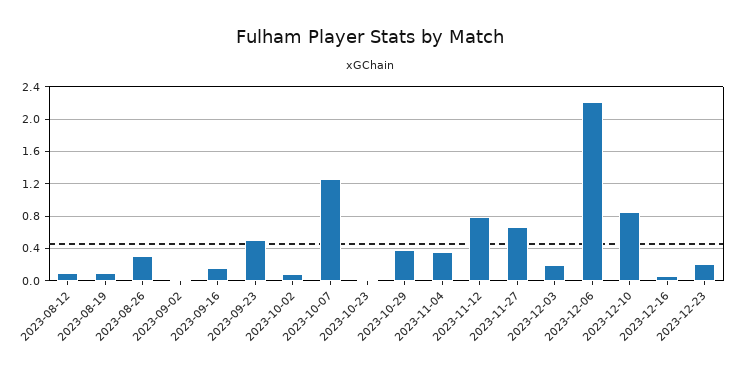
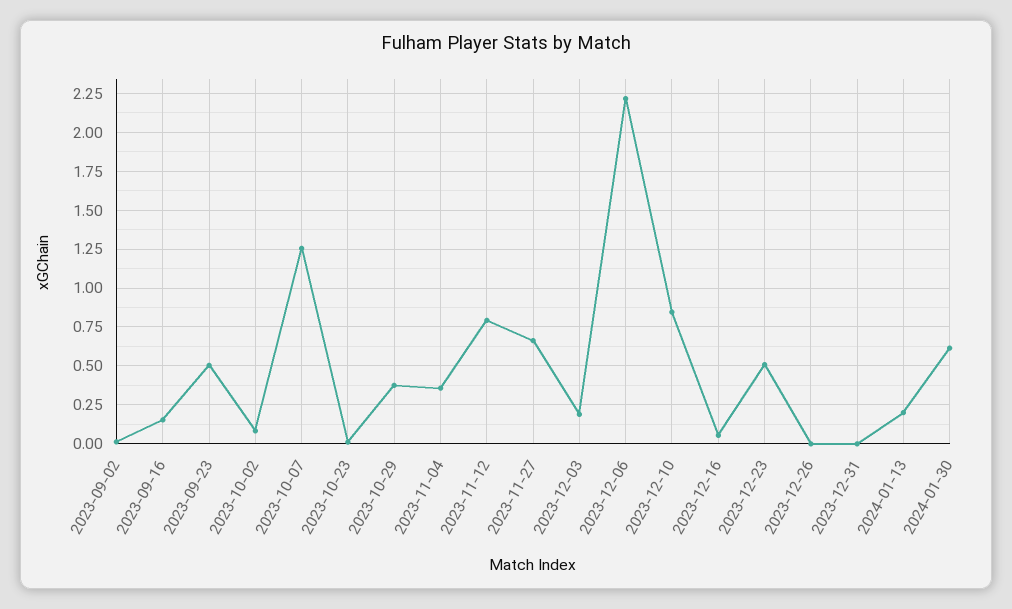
2023-08-12: 0.1 -> none
2023-08-19: 0.1 -> none
2023-08-26: 0.3 -> none
2023-12-23: 0.2 -> 0.5
2023-12-26: none -> 0
2023-12-31: none -> 0
2024-01-13: none -> 0.2
2024-01-30: none -> 0.6

